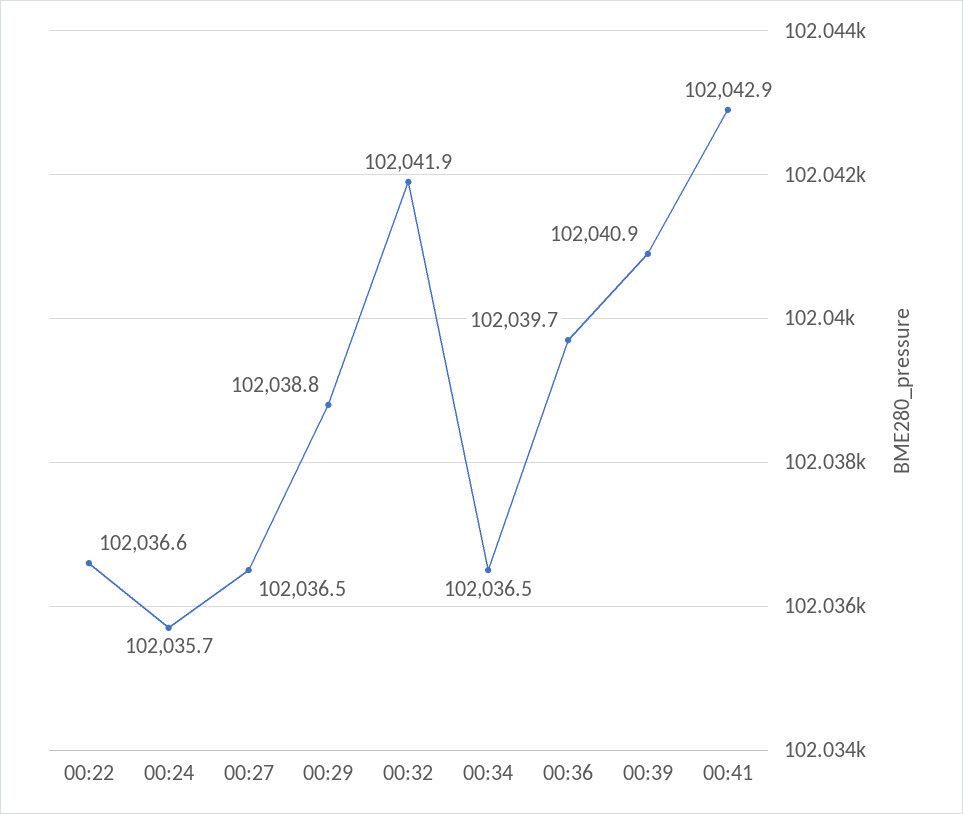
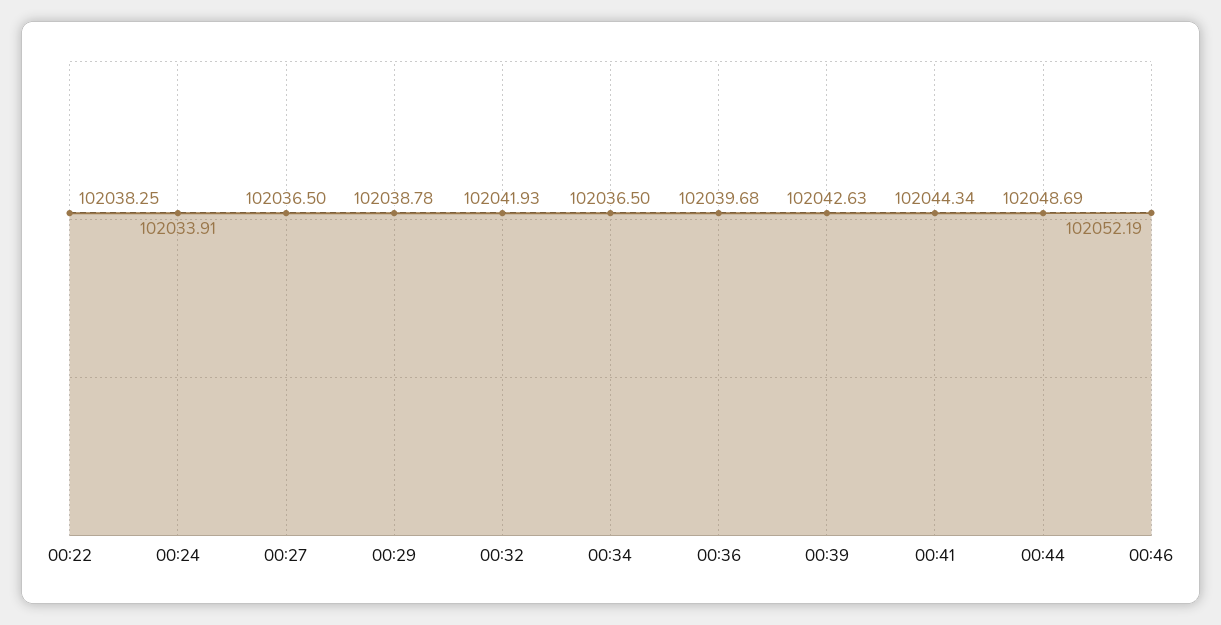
00:22: 102036.6 -> 102038.25
00:24: 102035.7 -> 102033.91
00:39: 102040.9 -> 102042.63
00:41: 102042.9 -> 102044.34
00:44: none -> 102048.69
00:46: none -> 102052.19

